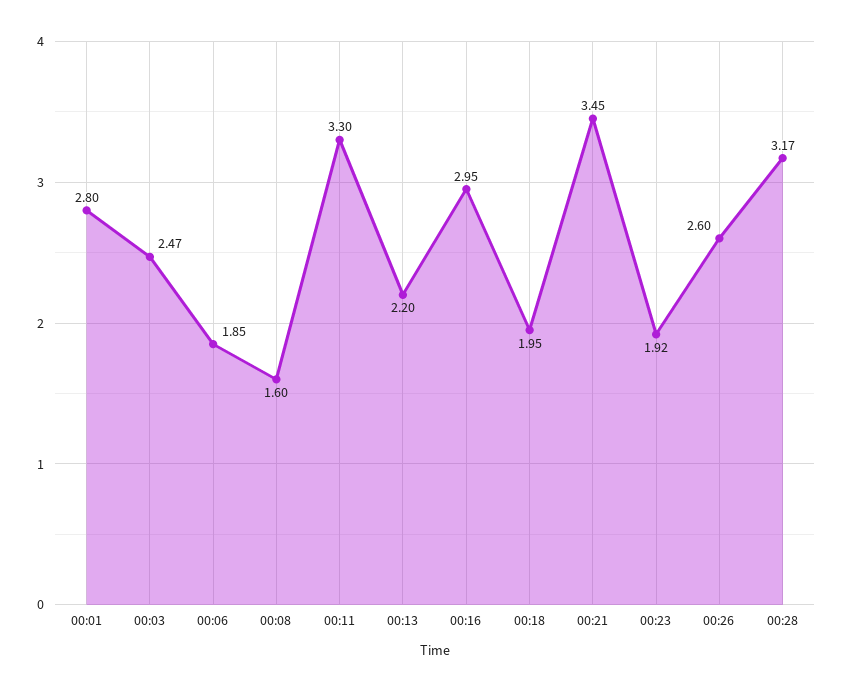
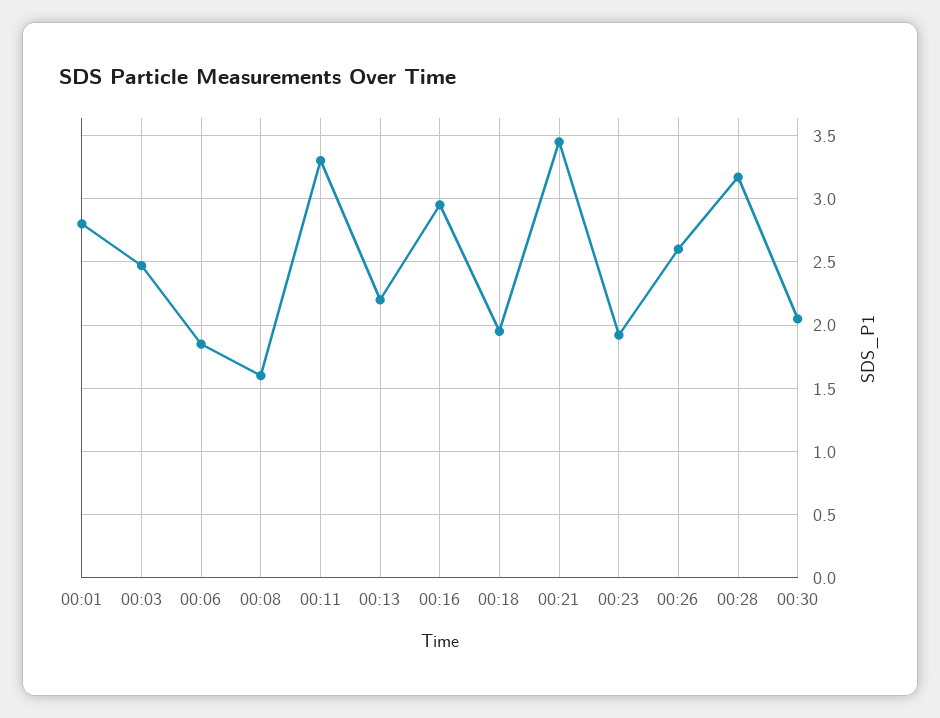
00:30: none -> 2.05

